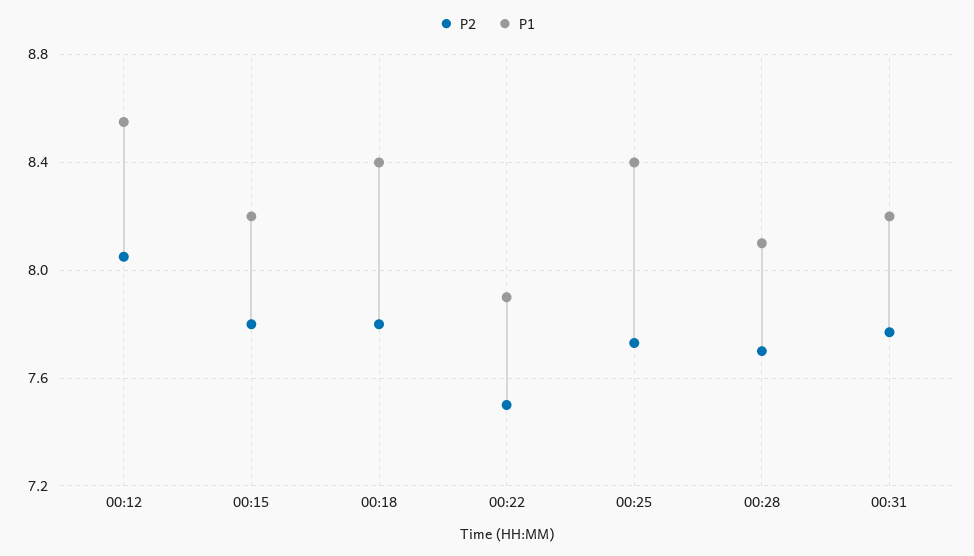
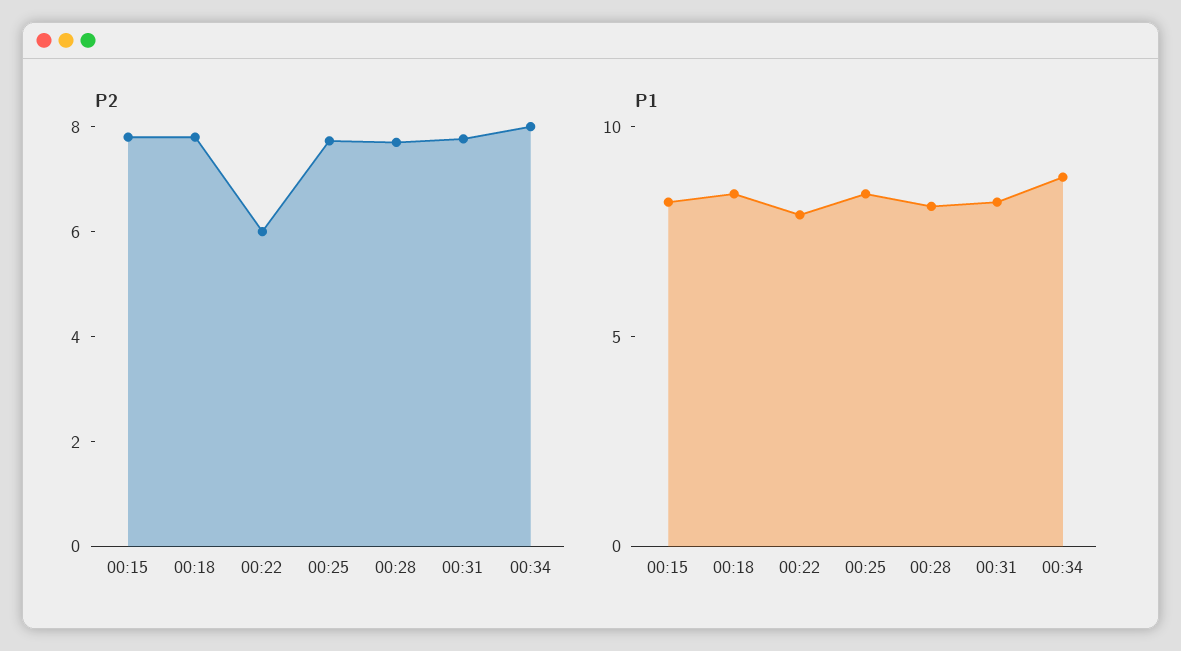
P2, 00:12: 8.05 -> none
P1, 00:12: 8.55 -> none
P2, 00:22: 7.5 -> 6
P2, 00:34: none -> 8
P1, 00:34: none -> 9

